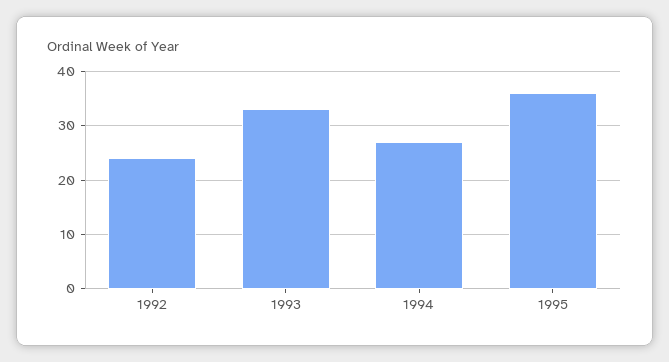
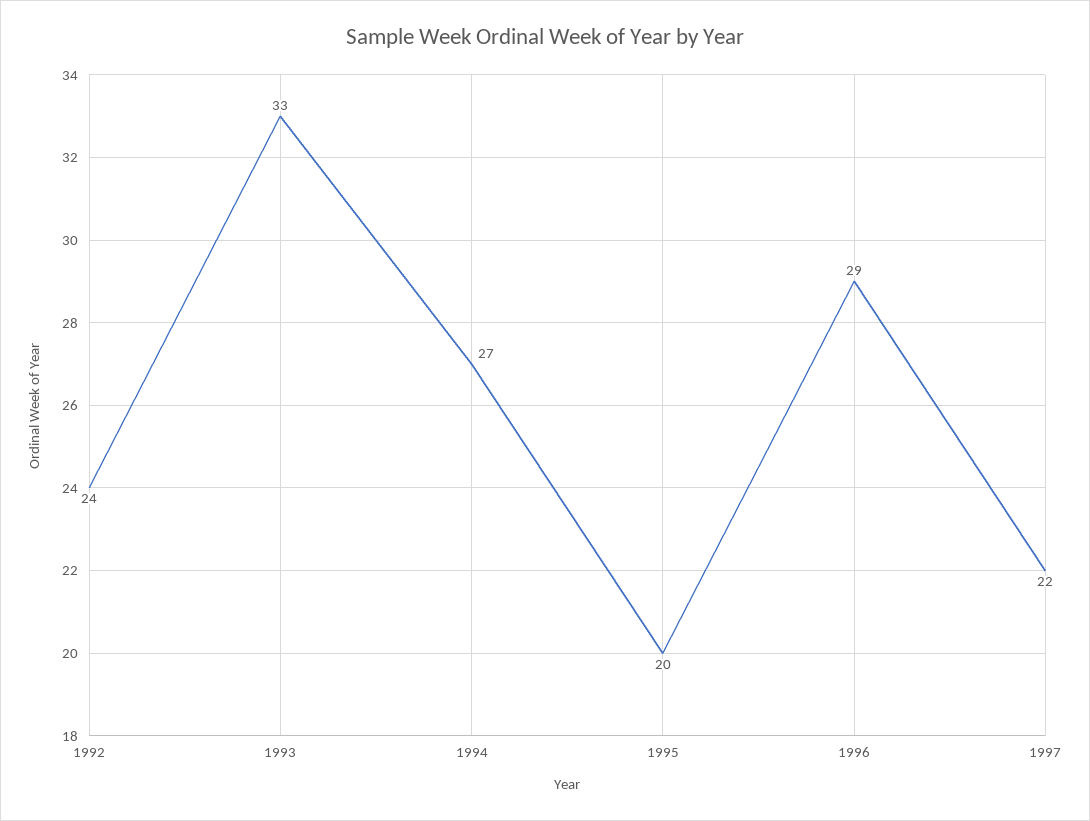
1995: 35 -> 20
1996: none -> 29
1997: none -> 22

